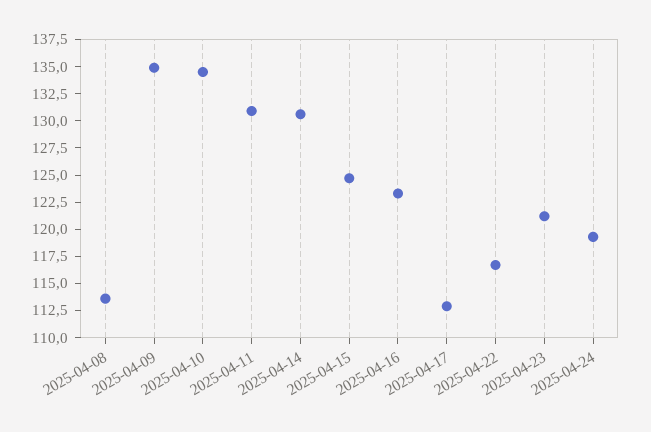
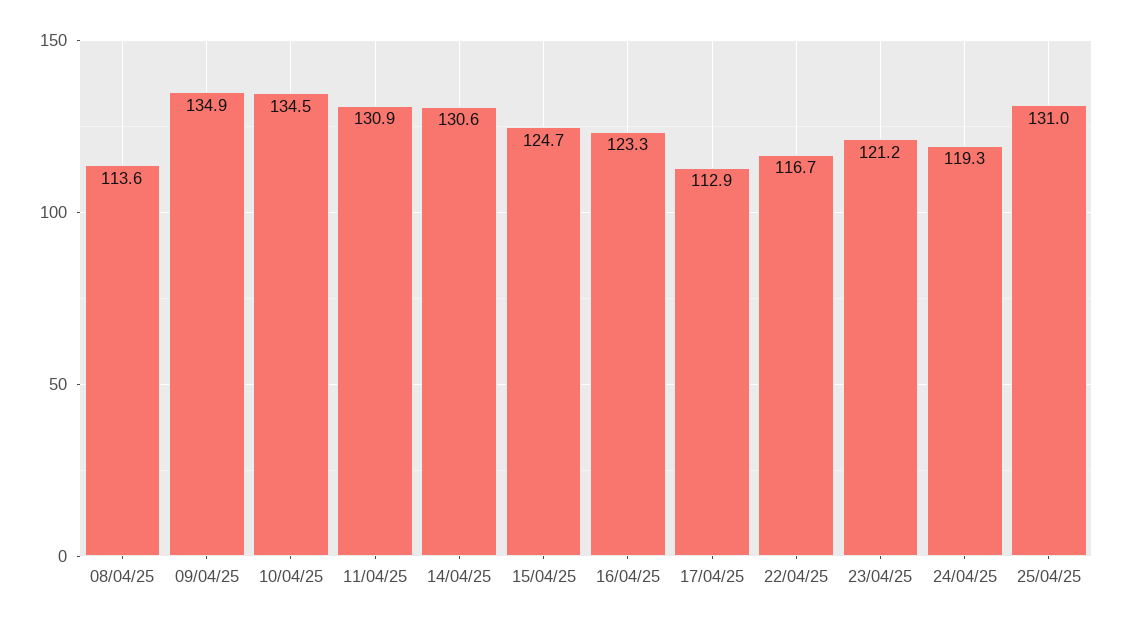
25/04/25: none -> 131

